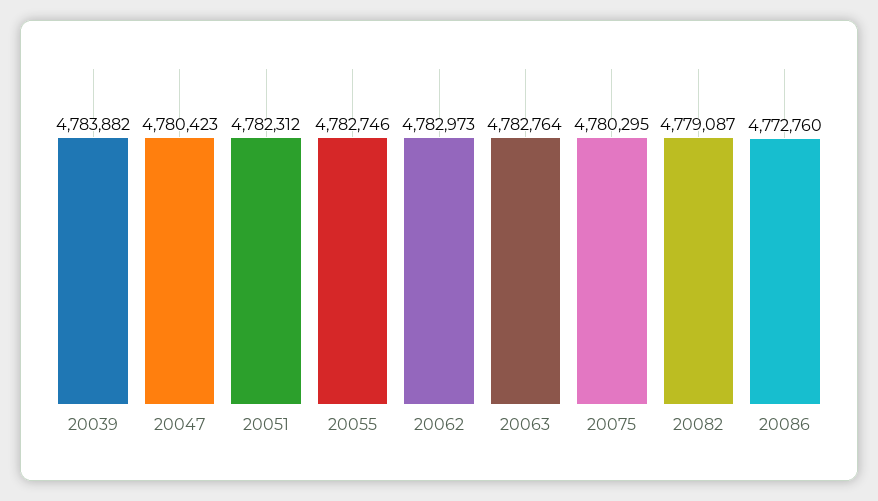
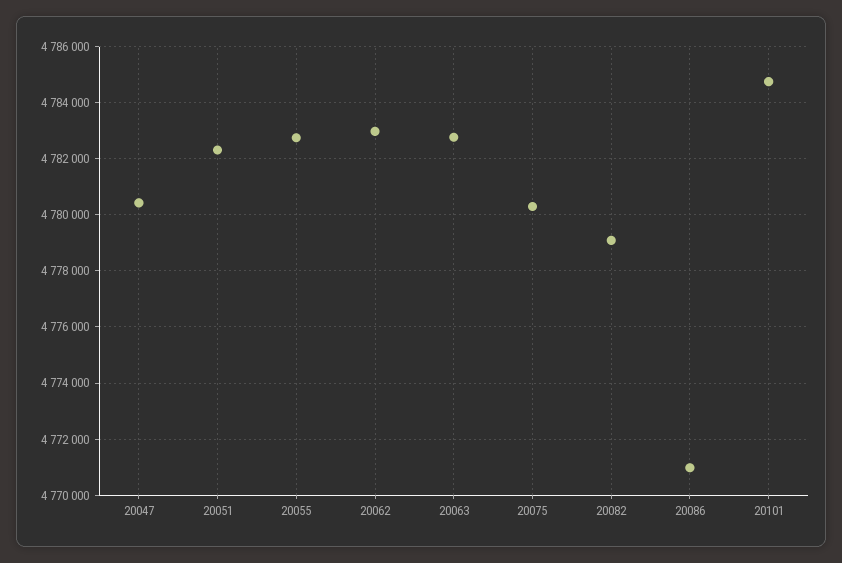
20039: 4783882 -> none
20086: 4772760 -> 4771000
20101: none -> 4784750

